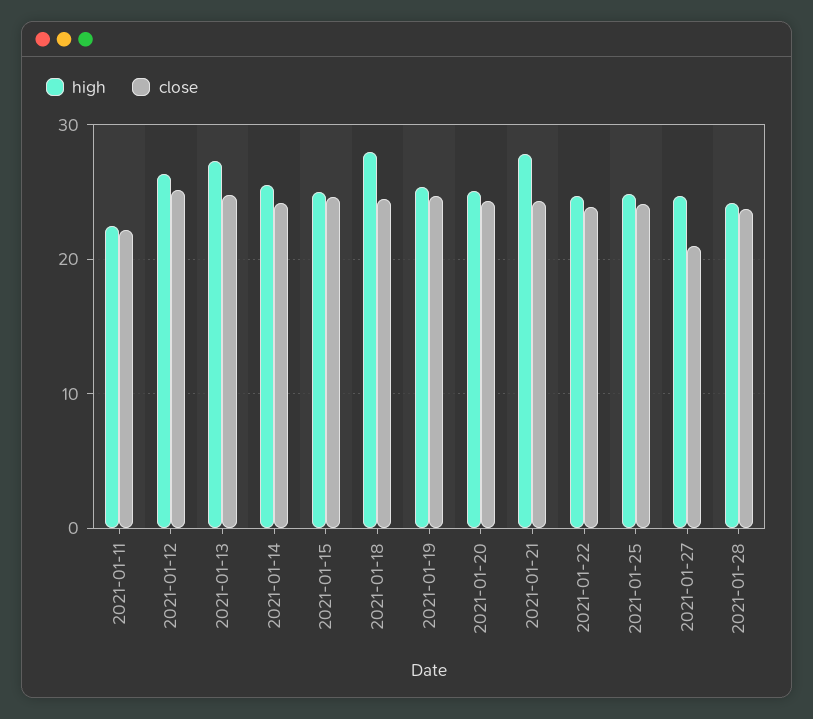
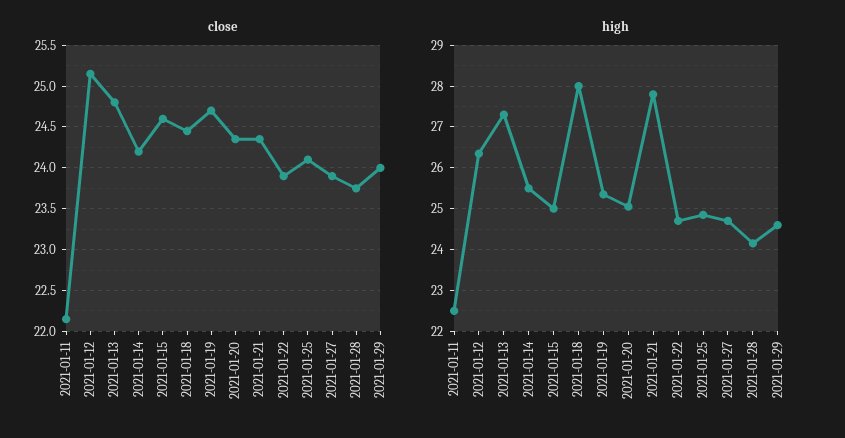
close, 2021-01-27: 21 -> 23.9
close, 2021-01-29: none -> 24
high, 2021-01-29: none -> 24.6

